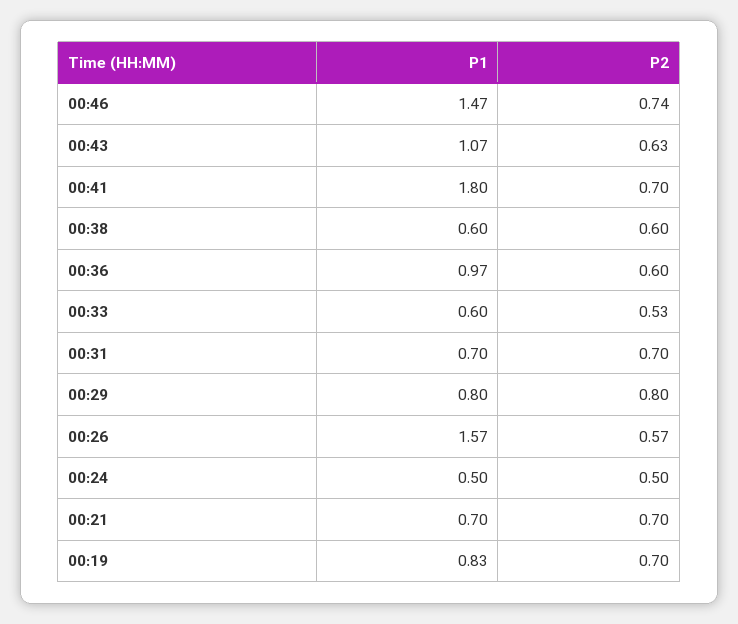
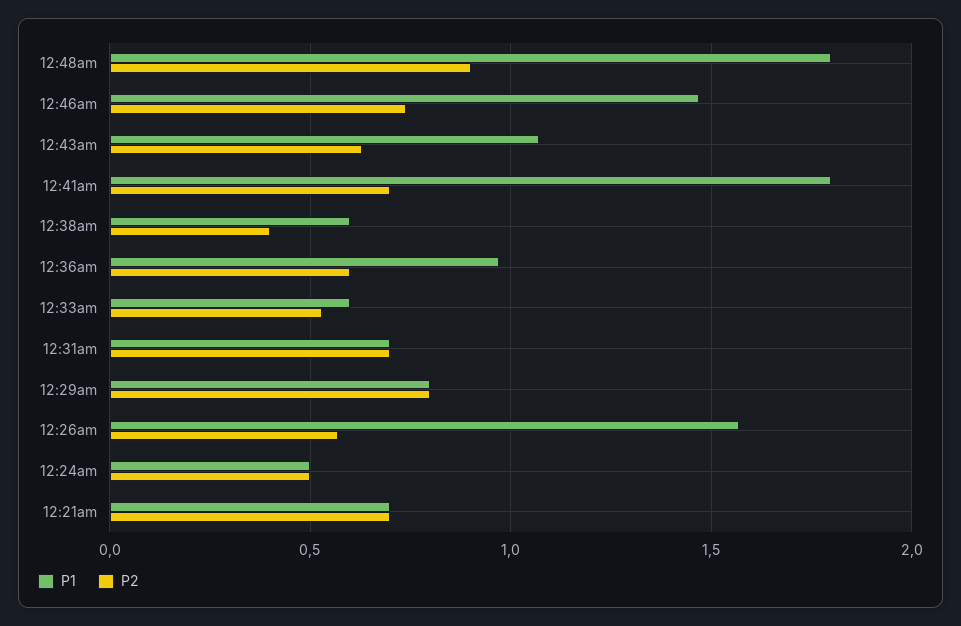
P2, 00:38: 0.6 -> 0.4
P1, 00:19: 0.83 -> none
P2, 00:19: 0.7 -> none
P1, 12:48am: none -> 1.8
P2, 12:48am: none -> 0.9

